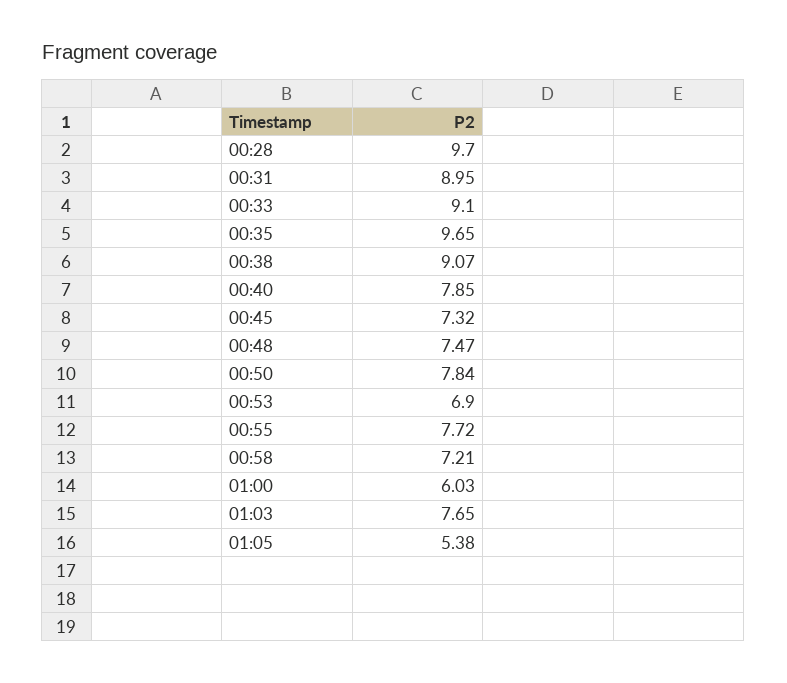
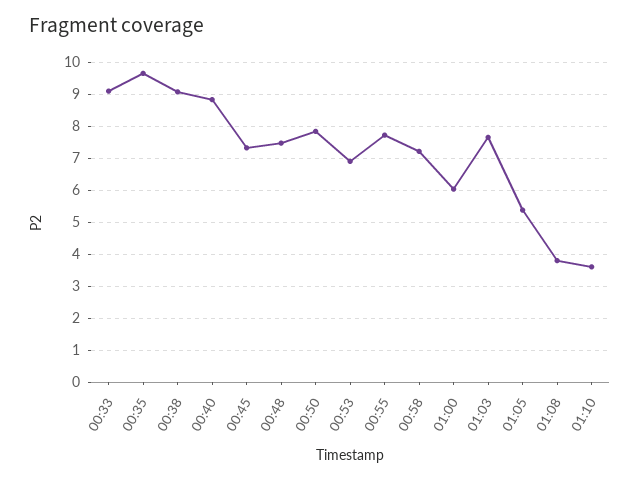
00:28: 9.7 -> none
00:31: 8.95 -> none
00:40: 7.85 -> 8.8
01:08: none -> 3.8
01:10: none -> 3.6

